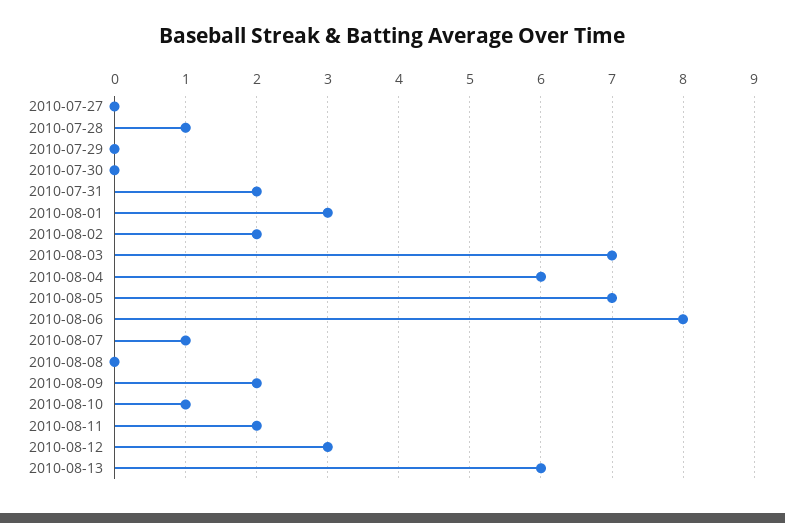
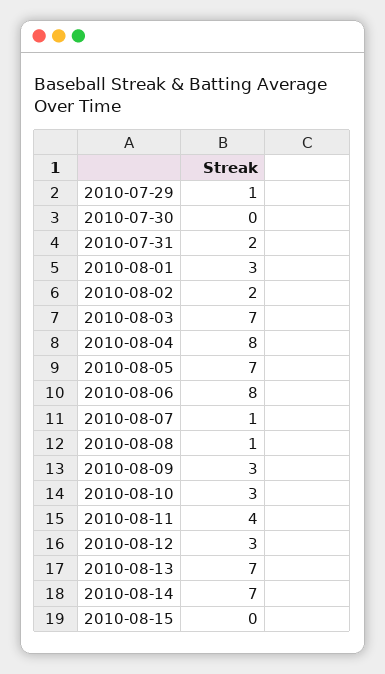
2010-07-27: 0 -> none
2010-07-28: 1 -> none
2010-07-29: 0 -> 1
2010-08-04: 6 -> 8
2010-08-08: 0 -> 1
2010-08-09: 2 -> 3
2010-08-10: 1 -> 3
2010-08-11: 2 -> 4
2010-08-13: 6 -> 7
2010-08-14: none -> 7
2010-08-15: none -> 0

